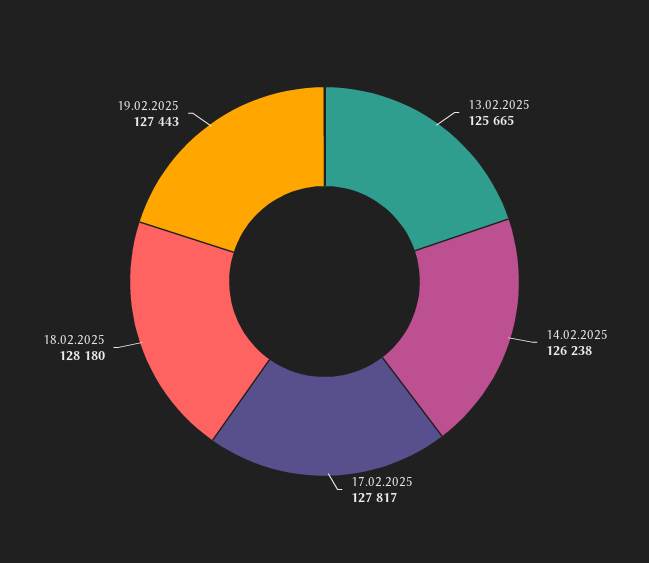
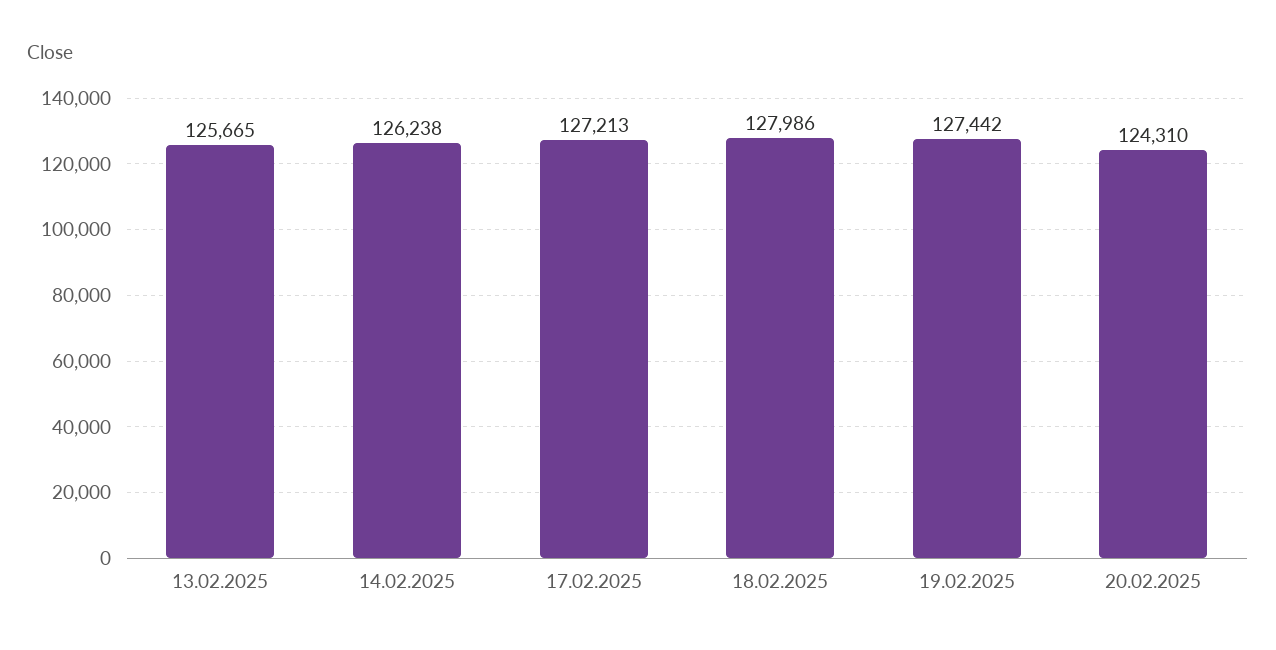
17.02.2025: 127817 -> 127213
18.02.2025: 128180 -> 127986
19.02.2025: 127443 -> 127442
20.02.2025: none -> 124310

